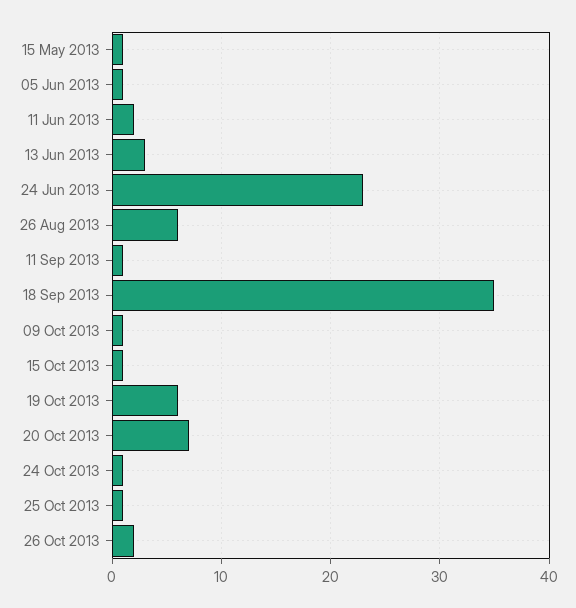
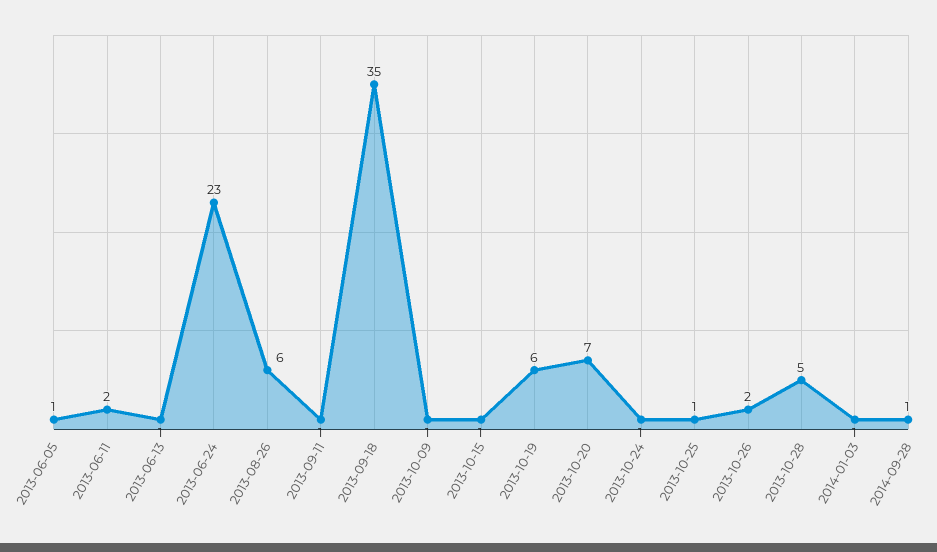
15 May 2013: 1 -> none
13 Jun 2013: 3 -> 1
2013-10-28: none -> 5
2014-01-03: none -> 1
2014-09-28: none -> 1

